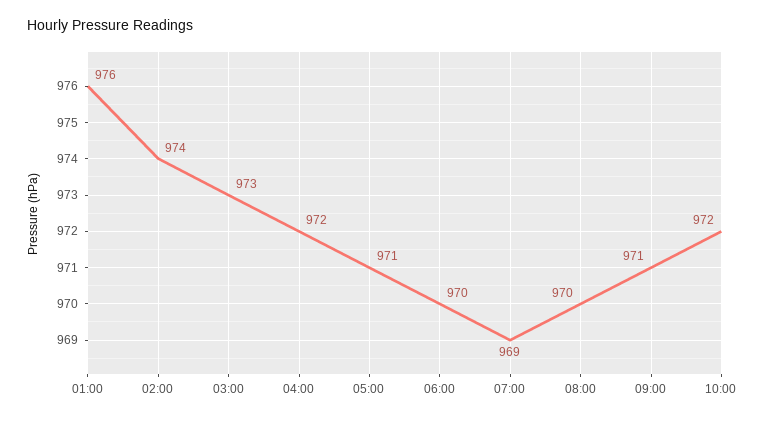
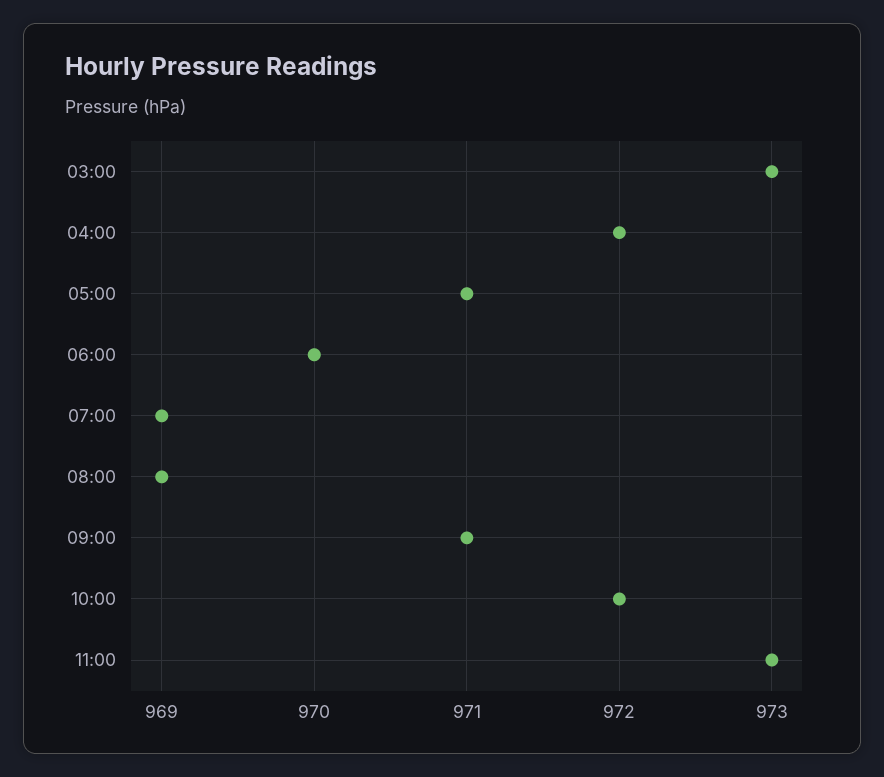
01:00: 976 -> none
02:00: 974 -> none
08:00: 970 -> 969
11:00: none -> 973

